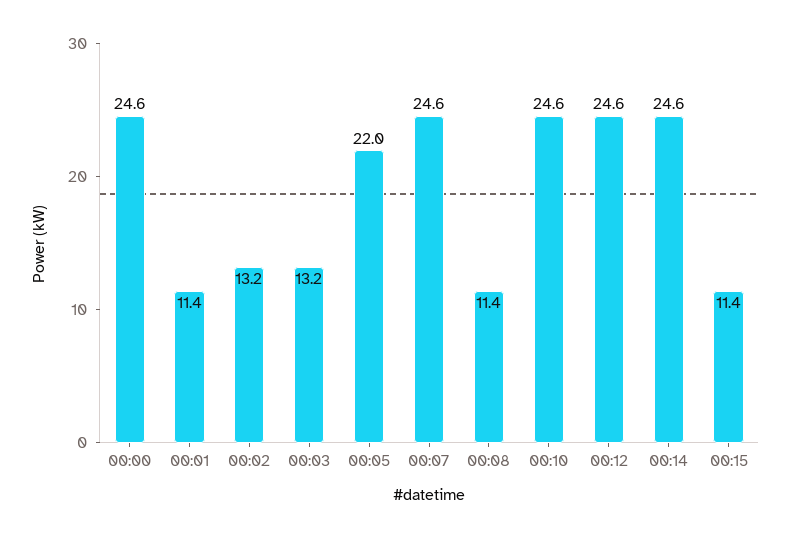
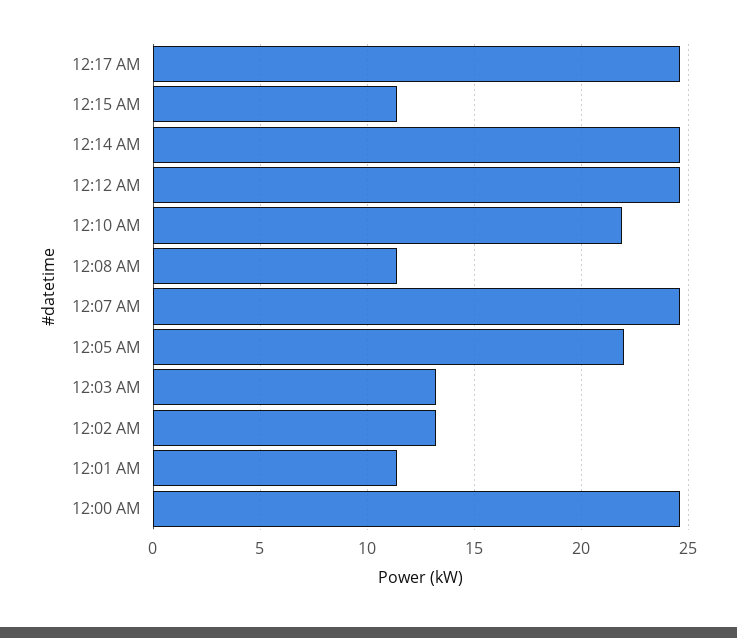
00:10: 24.6 -> 22
12:17 AM: none -> 24.5

